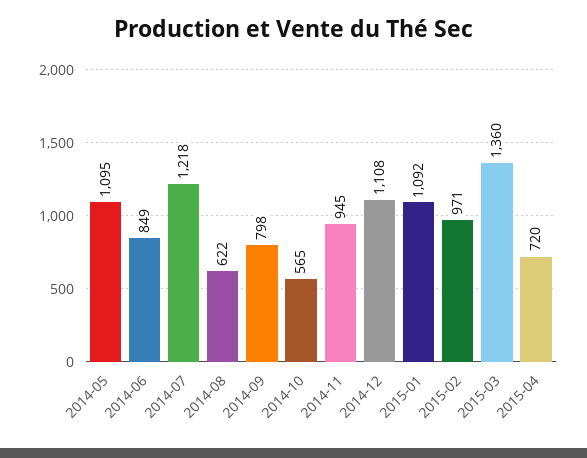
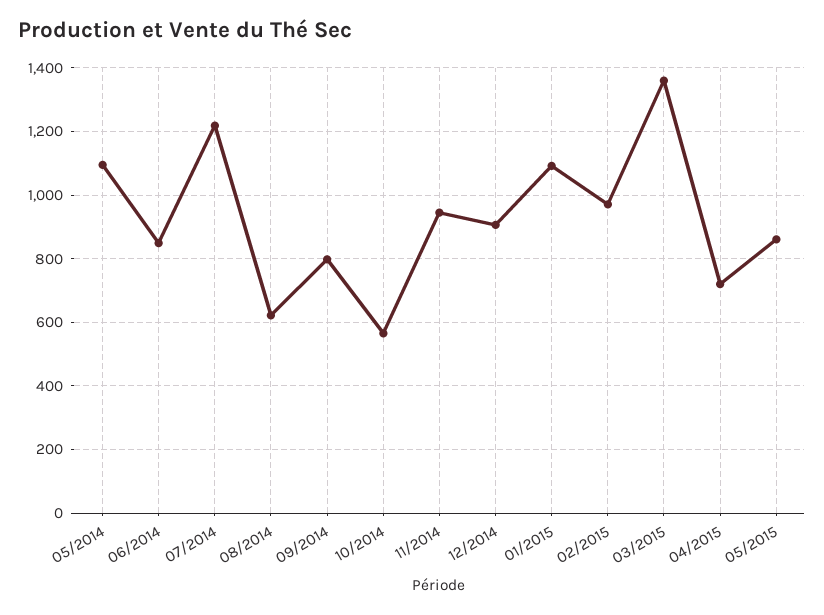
2014-12: 1108 -> 900
05/2015: none -> 860

